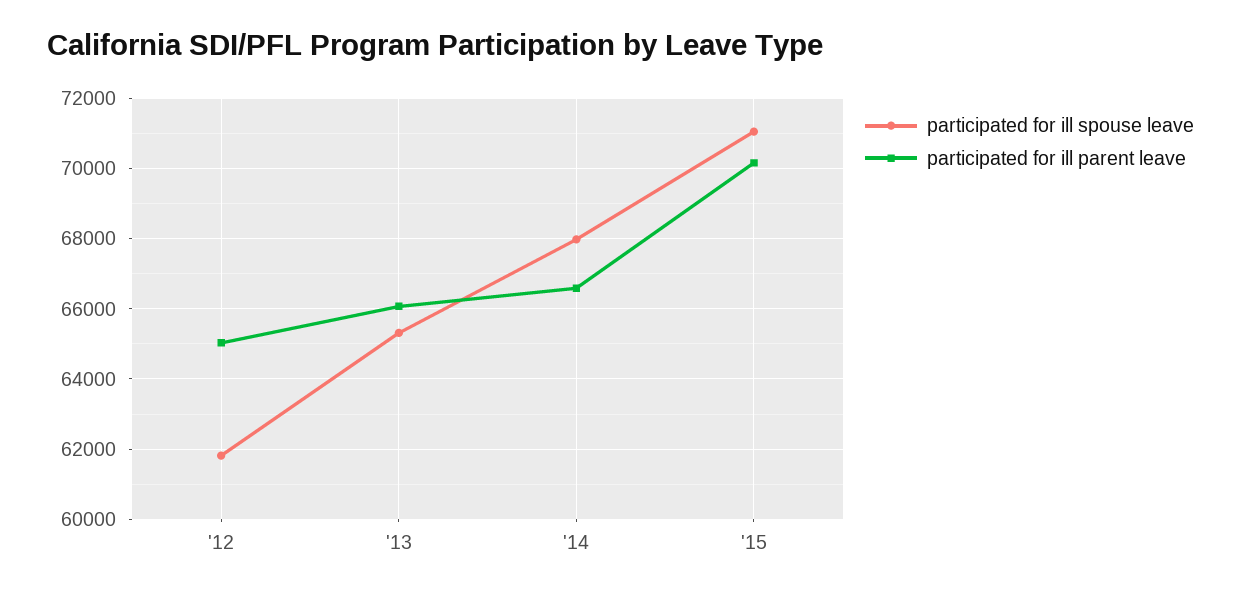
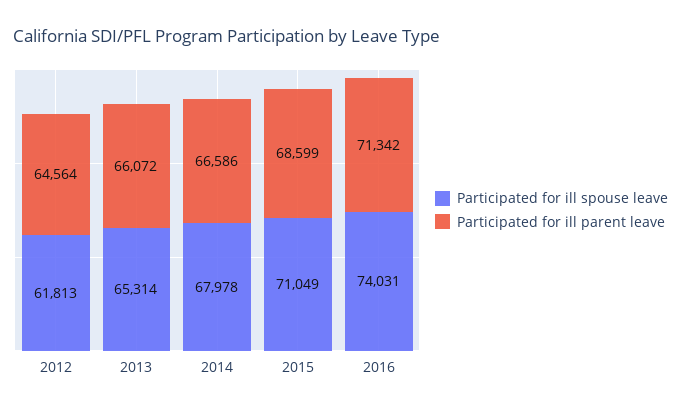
participated for ill parent leave, '12: 65000 -> 64564
participated for ill parent leave, '15: 70200 -> 68599
participated for ill spouse leave, 2016: none -> 74031
participated for ill parent leave, 2016: none -> 71342

